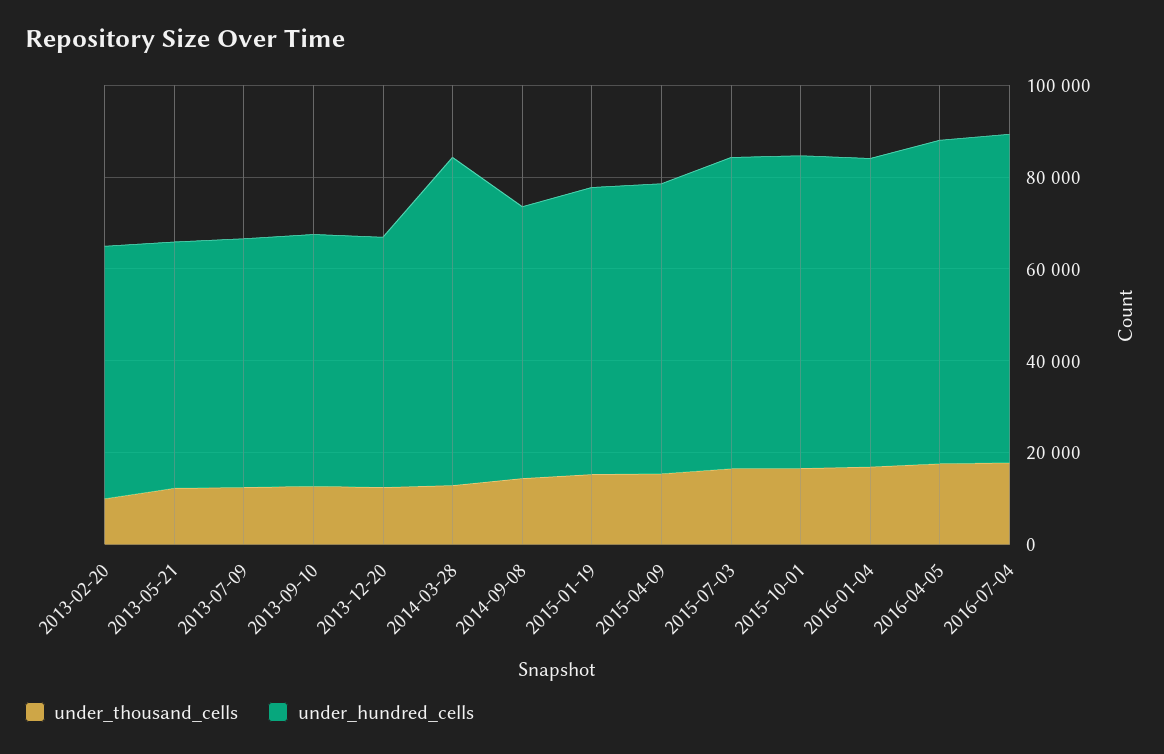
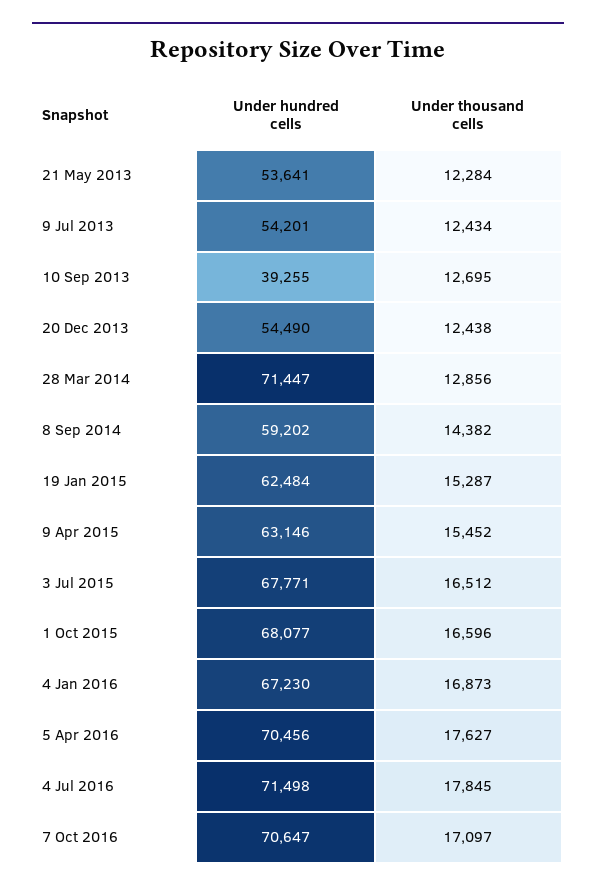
under_thousand_cells, 2013-02-20: 10000 -> none
under_hundred_cells, 2013-02-20: 55000 -> none
under_hundred_cells, 2013-09-10: 55000 -> 39255
under_hundred_cells, 7 Oct 2016: none -> 70647
under_thousand_cells, 7 Oct 2016: none -> 17097

